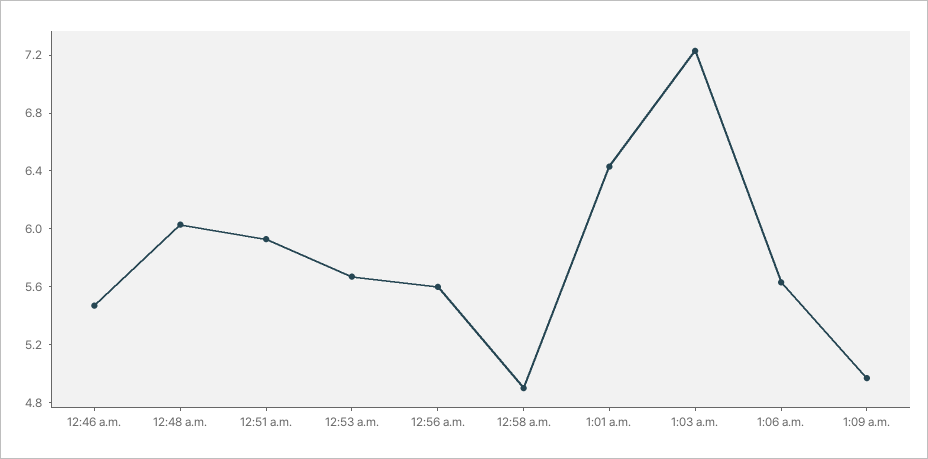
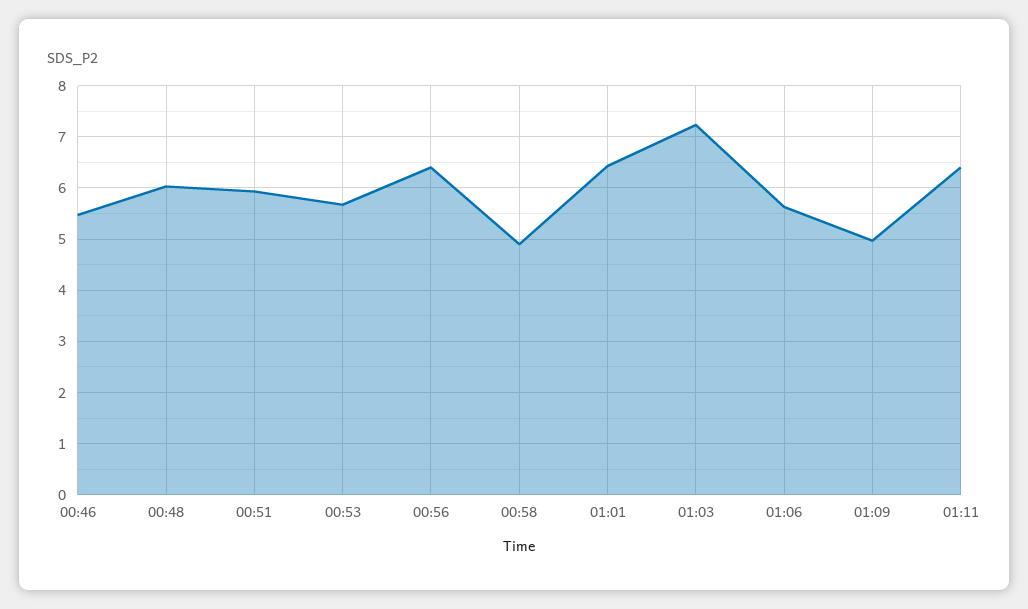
12:56 a.m.: 5.6 -> 6.4
01:11: none -> 6.4

